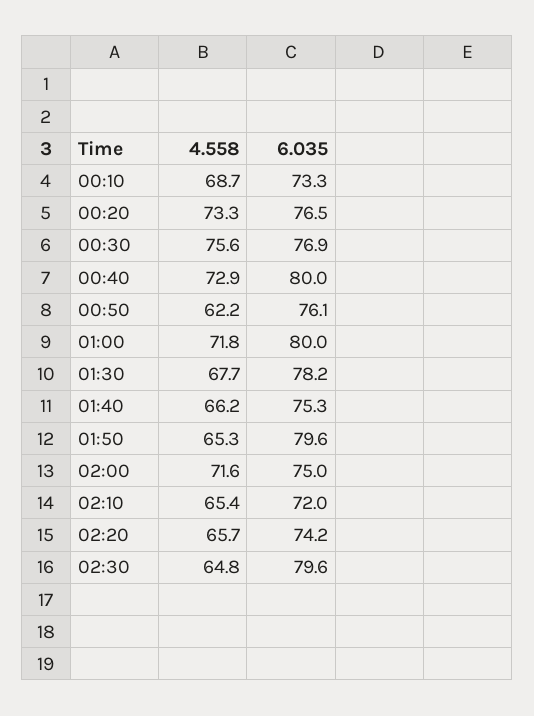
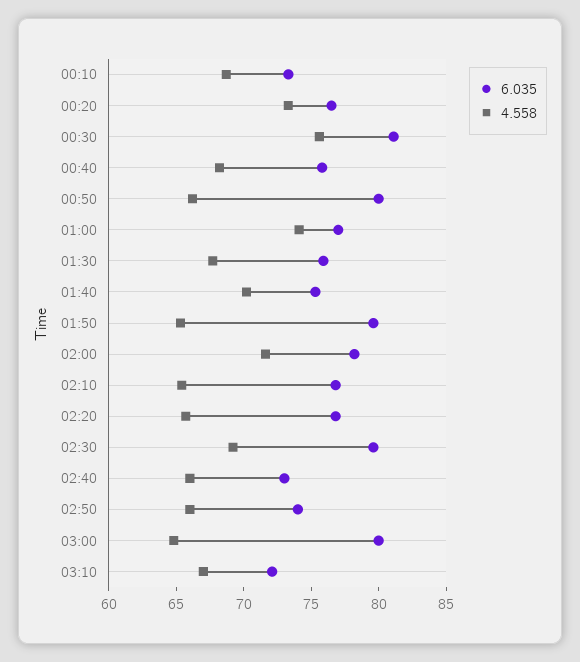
6.035, 00:30: 76.9 -> 81
4.558, 00:40: 72.9 -> 68
6.035, 00:40: 80 -> 76
4.558, 00:50: 62.2 -> 66
6.035, 00:50: 76.1 -> 80
4.558, 01:00: 71.8 -> 74
6.035, 01:00: 80 -> 77
6.035, 01:30: 78.2 -> 76
4.558, 01:40: 66.2 -> 70
6.035, 02:00: 75 -> 78
6.035, 02:10: 72 -> 77
6.035, 02:20: 74.2 -> 77
4.558, 02:30: 64.8 -> 69
6.035, 02:40: none -> 73
4.558, 02:40: none -> 66
6.035, 02:50: none -> 74
4.558, 02:50: none -> 66
6.035, 03:00: none -> 80
4.558, 03:00: none -> 65
6.035, 03:10: none -> 72
4.558, 03:10: none -> 67

